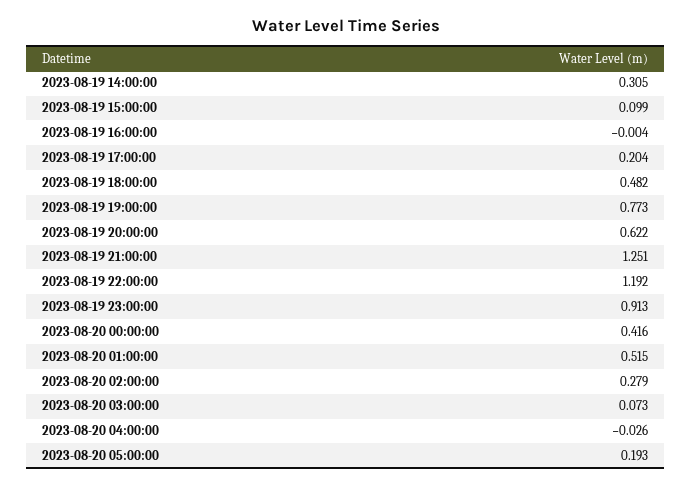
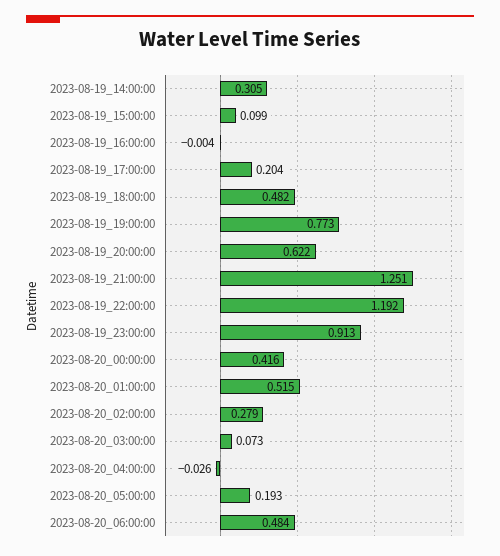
2023-08-20_06:00:00: none -> 0.484

